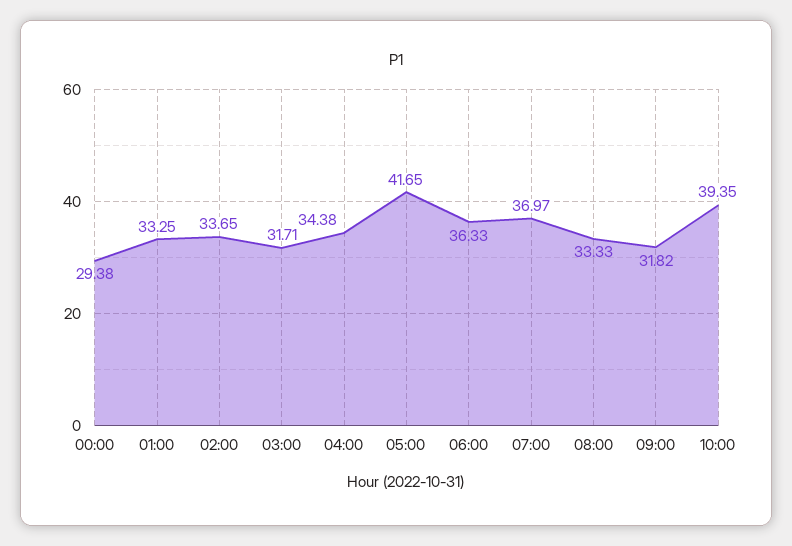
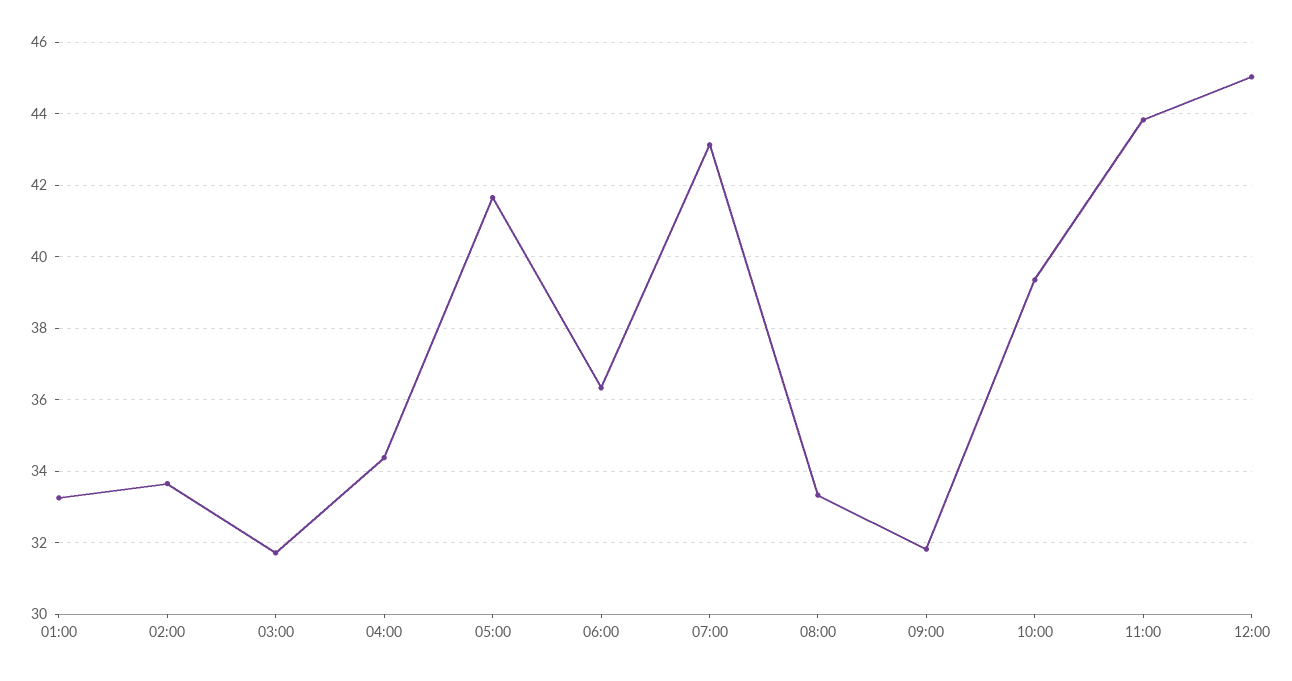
00:00: 29.38 -> none
07:00: 36.97 -> 43.2
11:00: none -> 43.8
12:00: none -> 45

